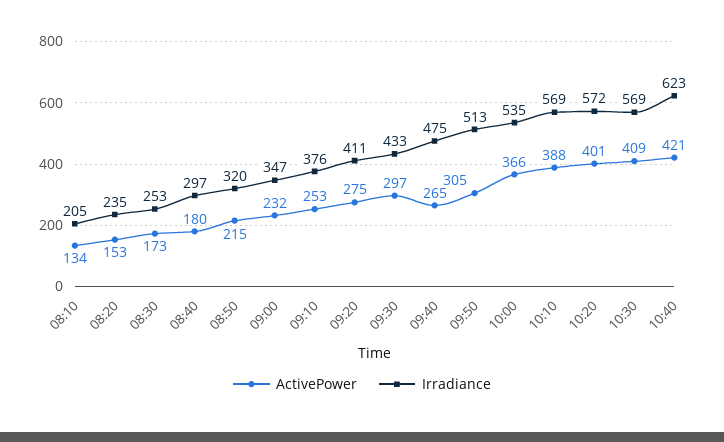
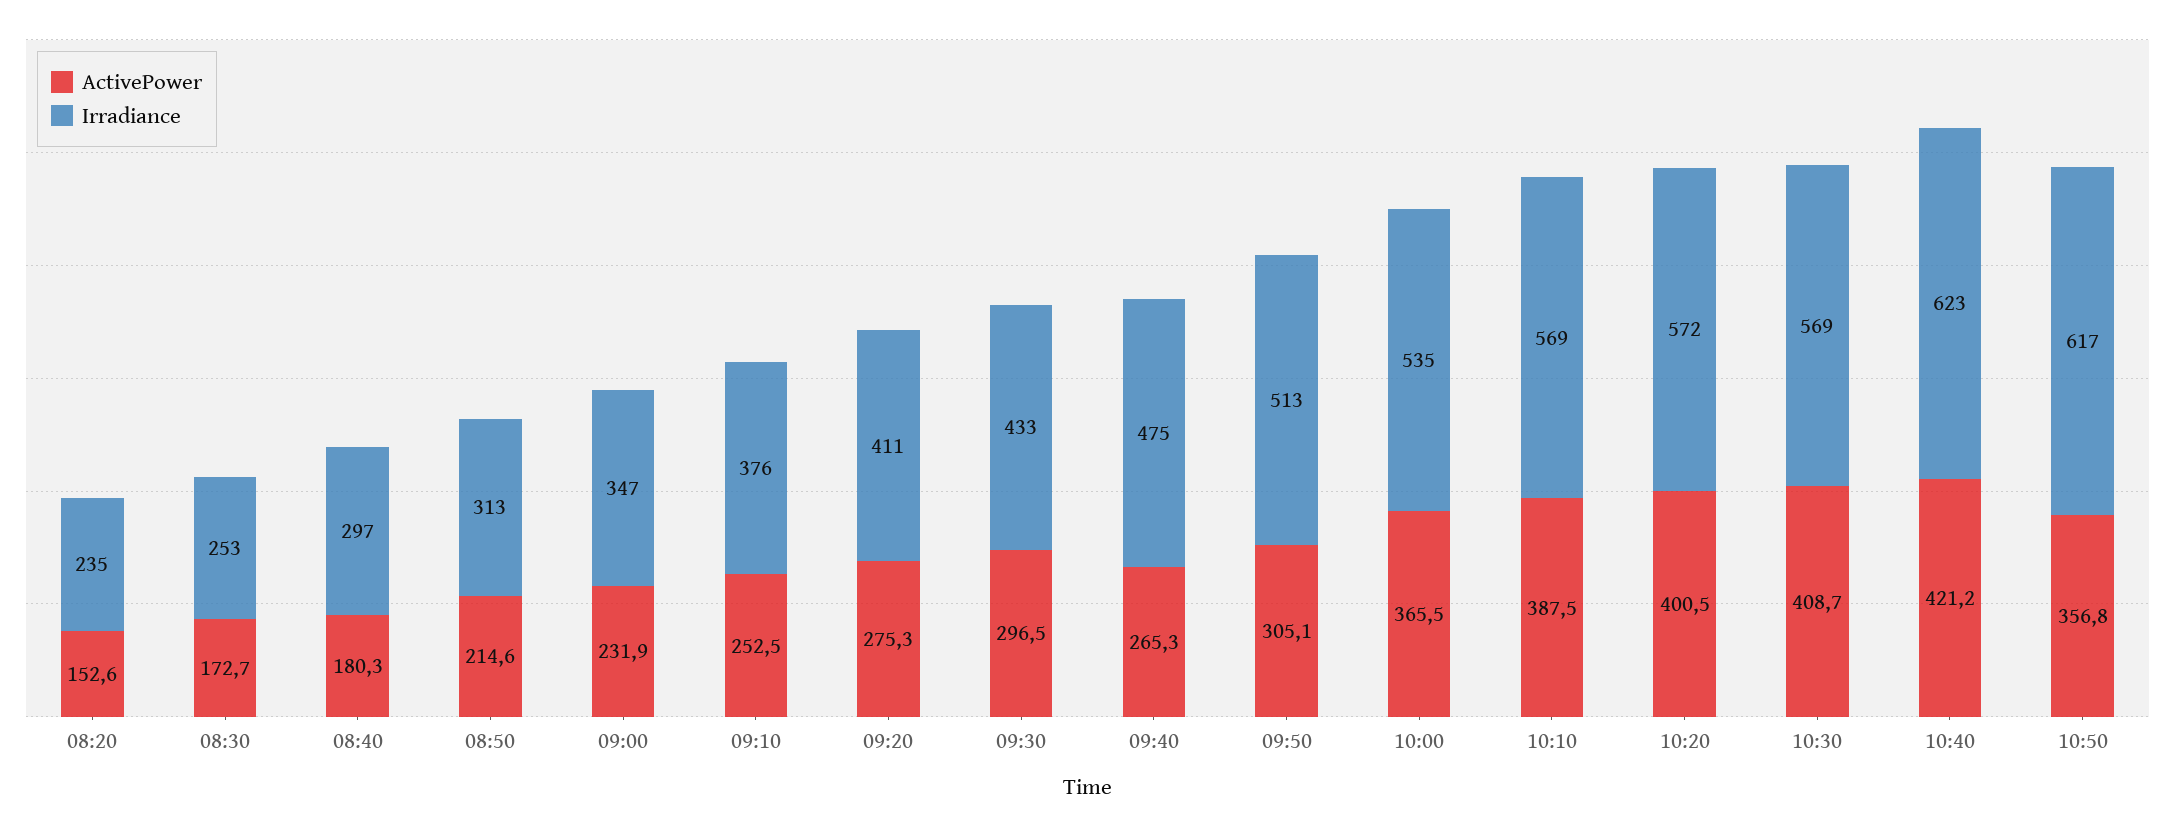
ActivePower, 08:10: 134 -> none
Irradiance, 08:10: 205 -> none
Irradiance, 08:50: 320 -> 313
ActivePower, 10:50: none -> 356.8
Irradiance, 10:50: none -> 617

